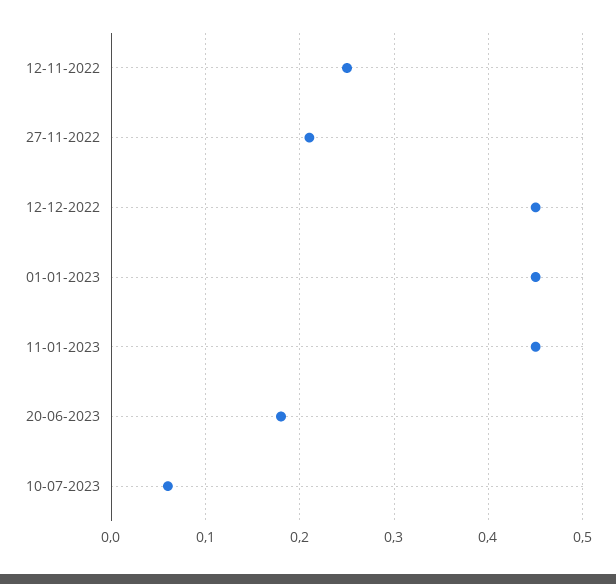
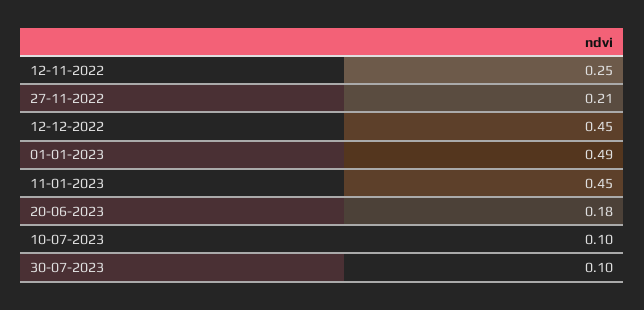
01-01-2023: 0.45 -> 0.49
10-07-2023: 0.06 -> 0.1
30-07-2023: none -> 0.1

